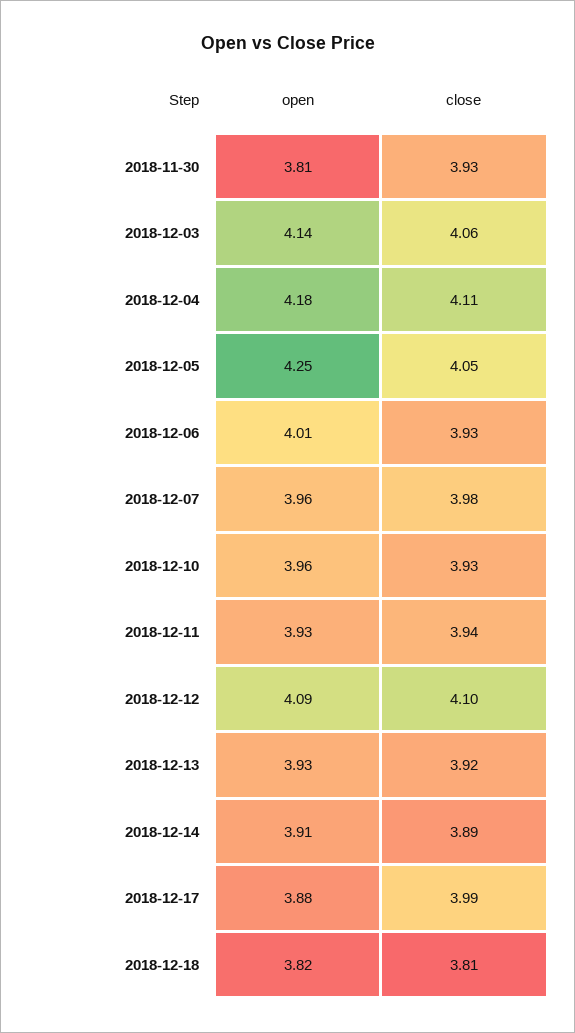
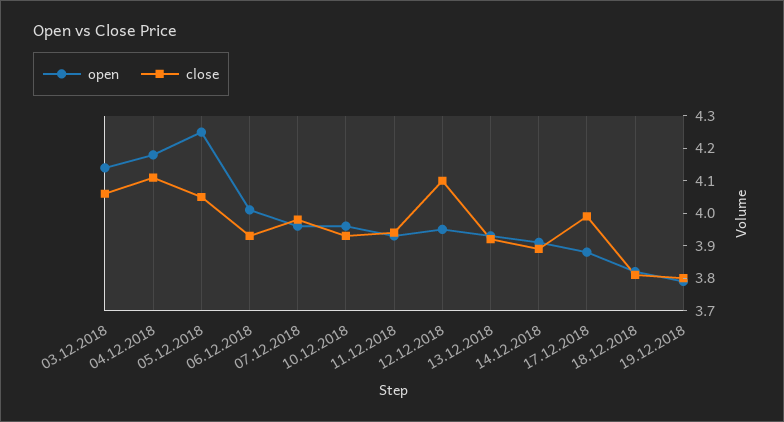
open, 2018-11-30: 3.81 -> none
close, 2018-11-30: 3.93 -> none
open, 2018-12-12: 4.09 -> 3.95
open, 19.12.2018: none -> 3.8
close, 19.12.2018: none -> 3.8

